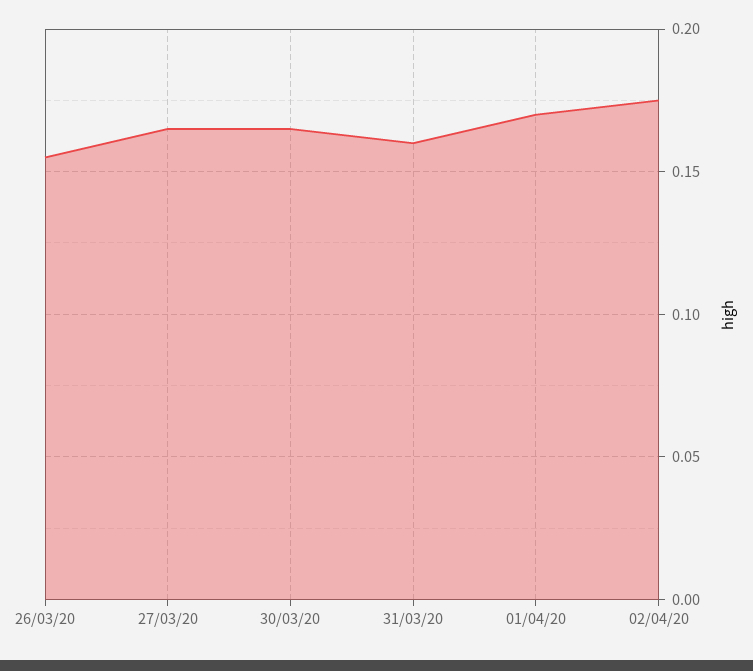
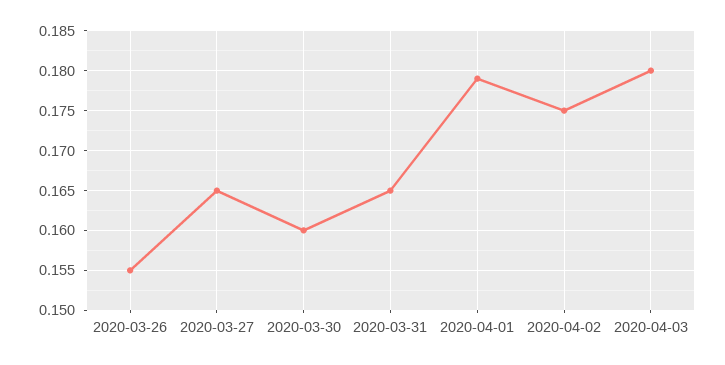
30/03/20: 0.165 -> 0.16
31/03/20: 0.16 -> 0.165
01/04/20: 0.17 -> 0.179
2020-04-03: none -> 0.18

